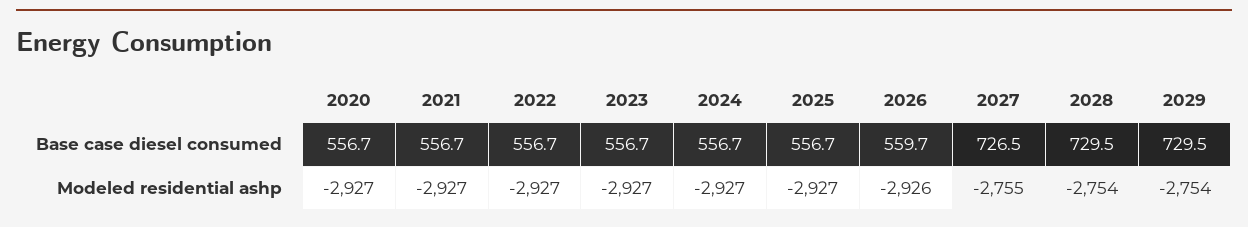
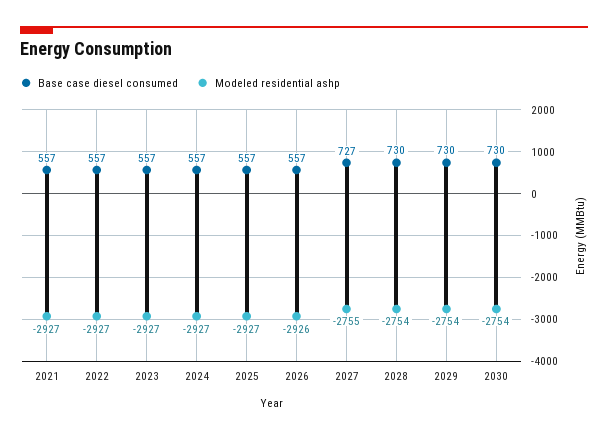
Base case diesel consumed, 2020: 556.7 -> none
Base case diesel consumed, 2026: 559.7 -> 557
Modeled residential ashp, 2020: -2927 -> none
Base case diesel consumed, 2030: none -> 730
Modeled residential ashp, 2030: none -> -2754

